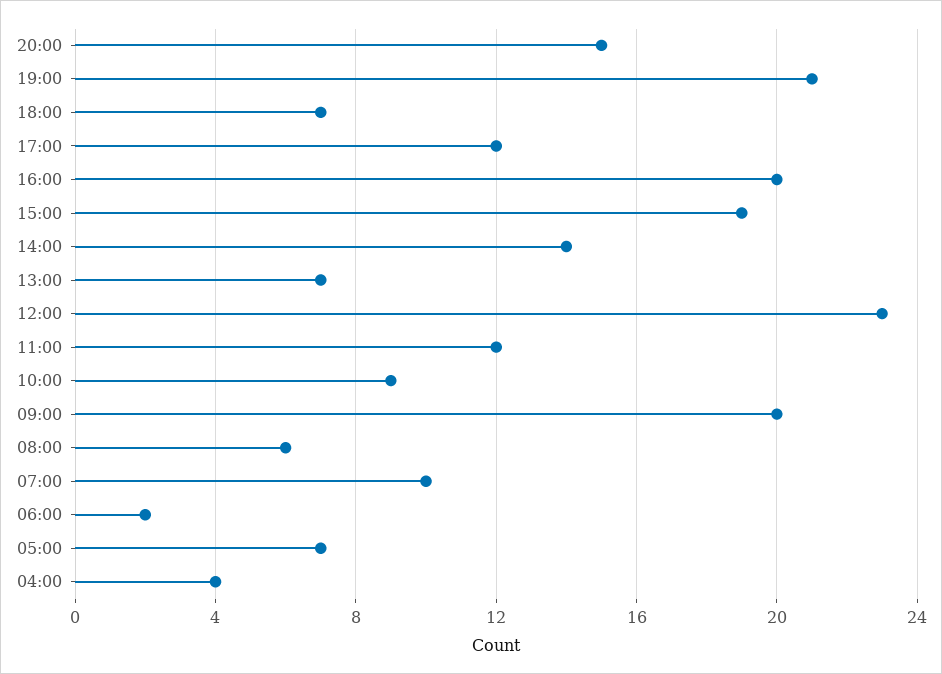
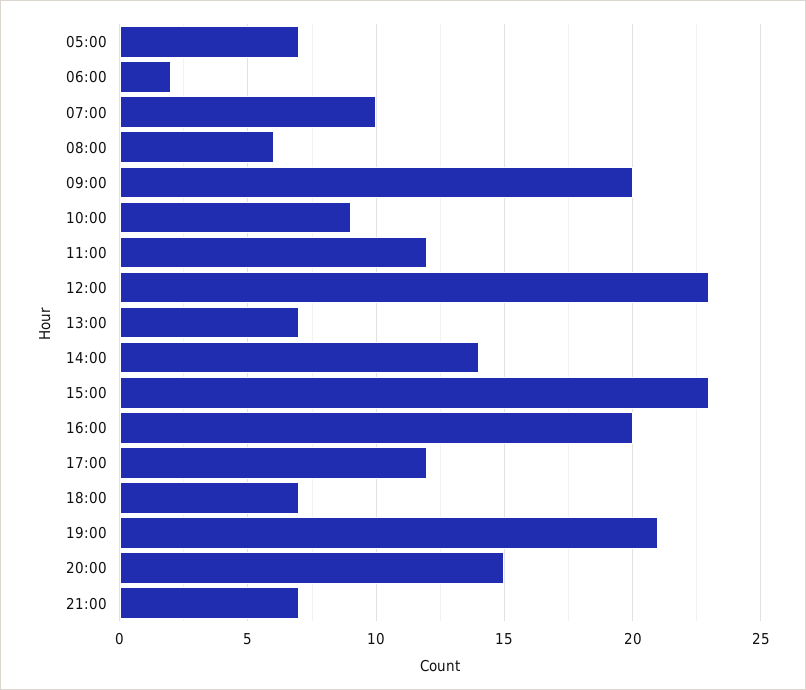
15:00: 19 -> 23
04:00: 4 -> none
21:00: none -> 7

